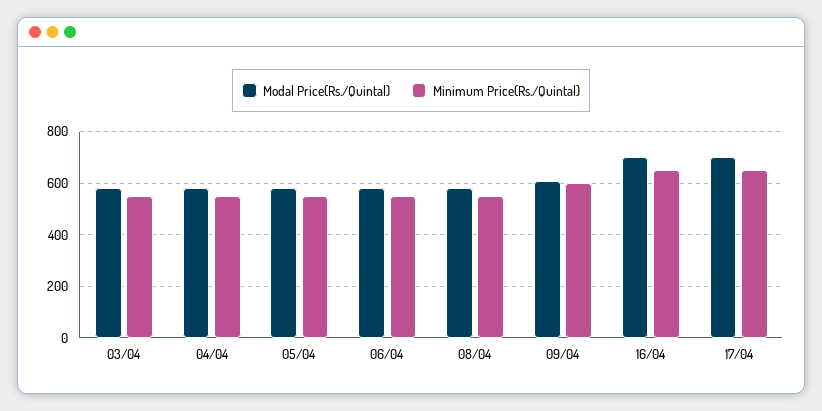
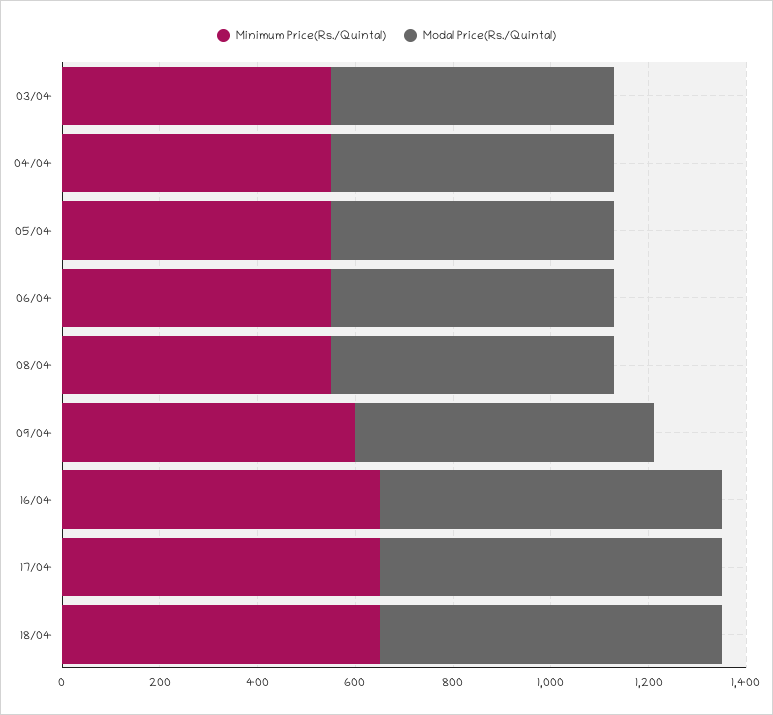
Minimum Price(Rs./Quintal), 18/04: none -> 650
Modal Price(Rs./Quintal), 18/04: none -> 700

